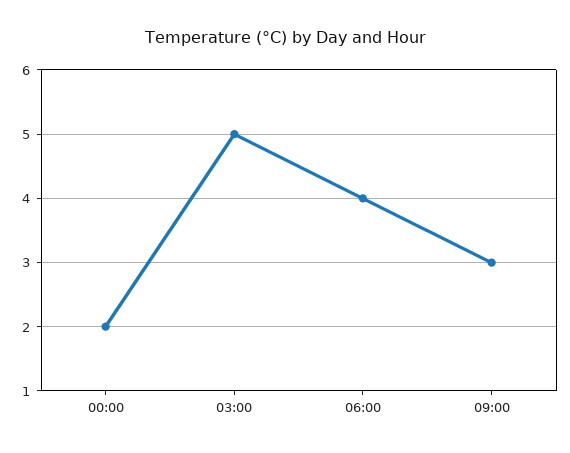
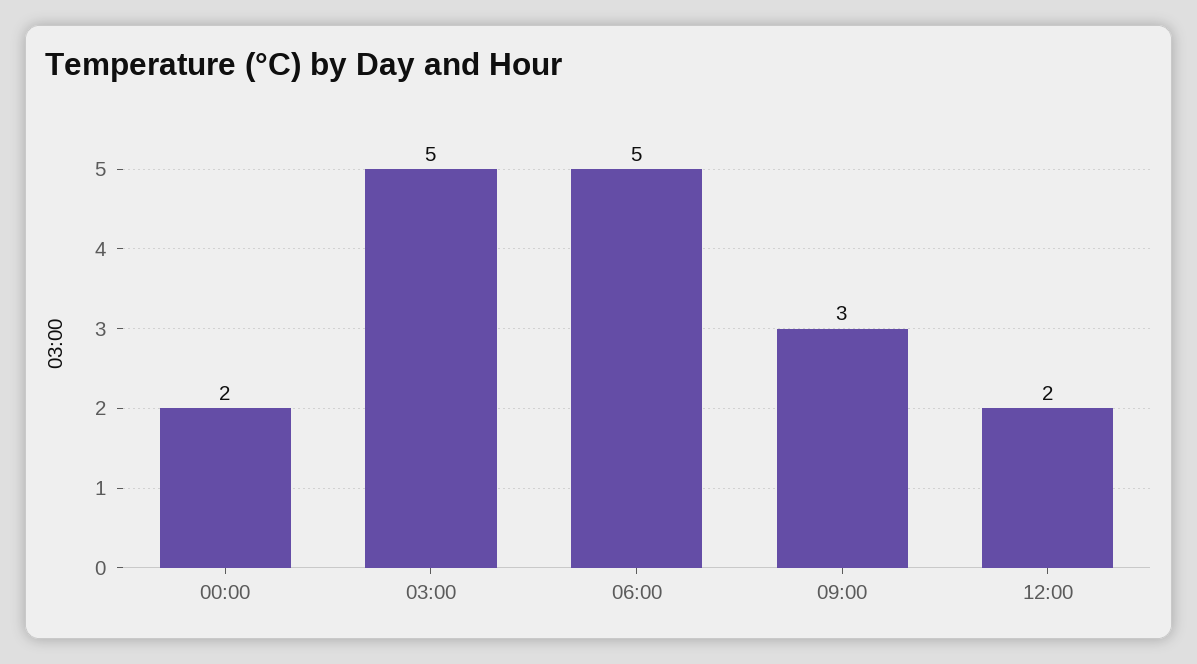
06:00: 4 -> 5
12:00: none -> 2

